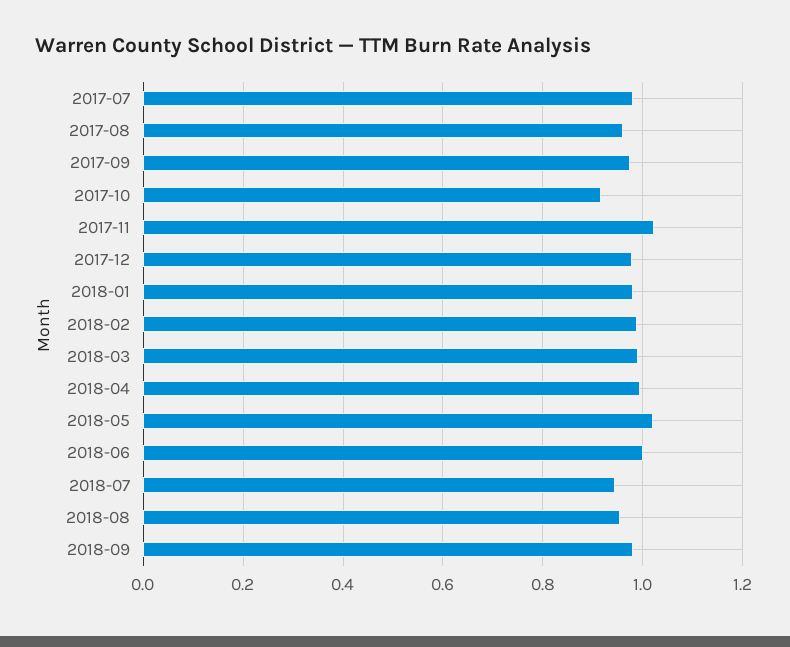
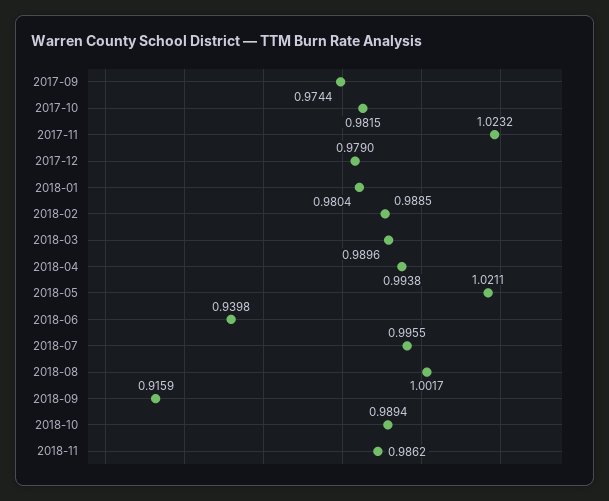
2017-07: 0.98 -> none
2017-08: 0.96 -> none
2017-10: 0.92 -> 0.9815
2018-06: 1 -> 0.9398
2018-07: 0.94 -> 0.9955
2018-08: 0.96 -> 1.0017
2018-09: 0.98 -> 0.9159
2018-10: none -> 0.9894
2018-11: none -> 0.9862

